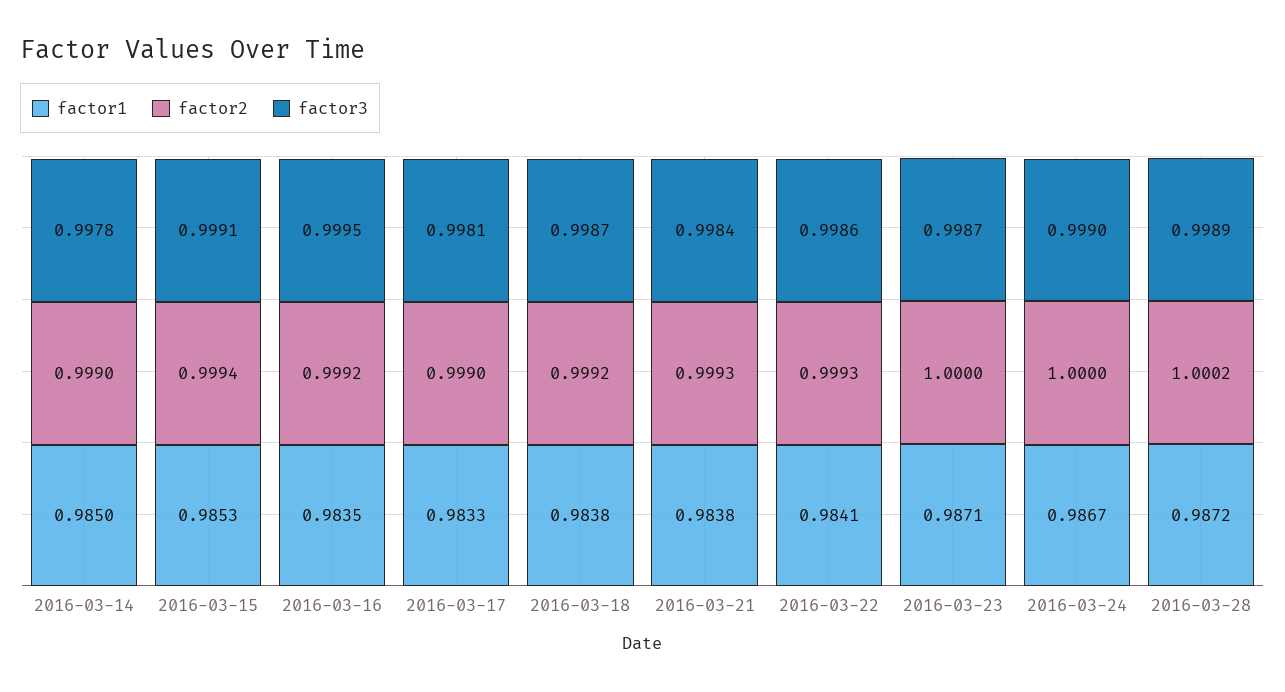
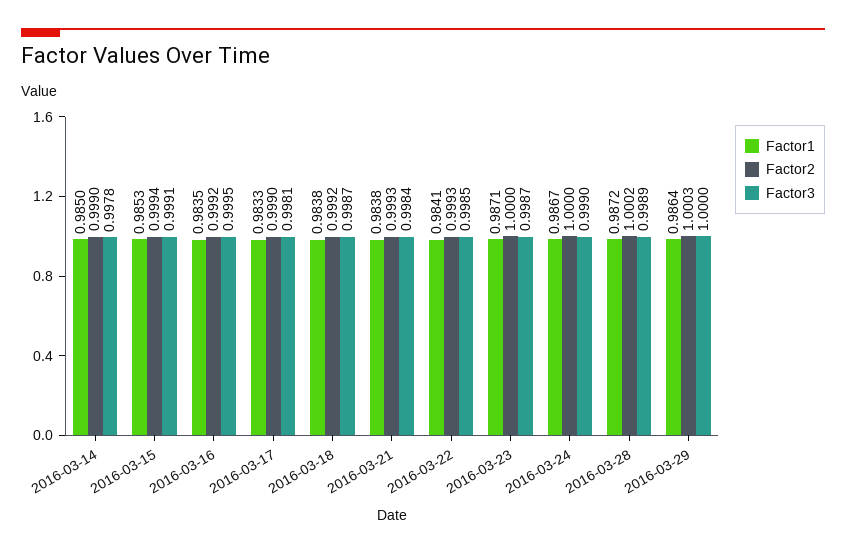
factor3, 2016-03-22: 0.9986 -> 0.9985
factor1, 2016-03-29: none -> 0.9864
factor2, 2016-03-29: none -> 1.0003
factor3, 2016-03-29: none -> 1

